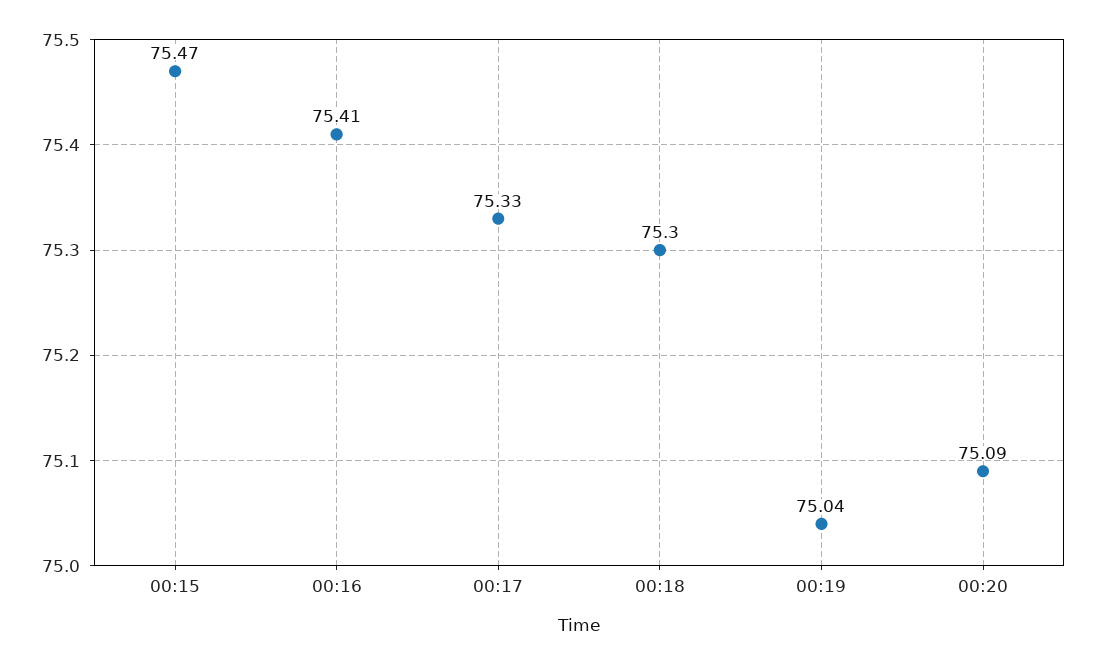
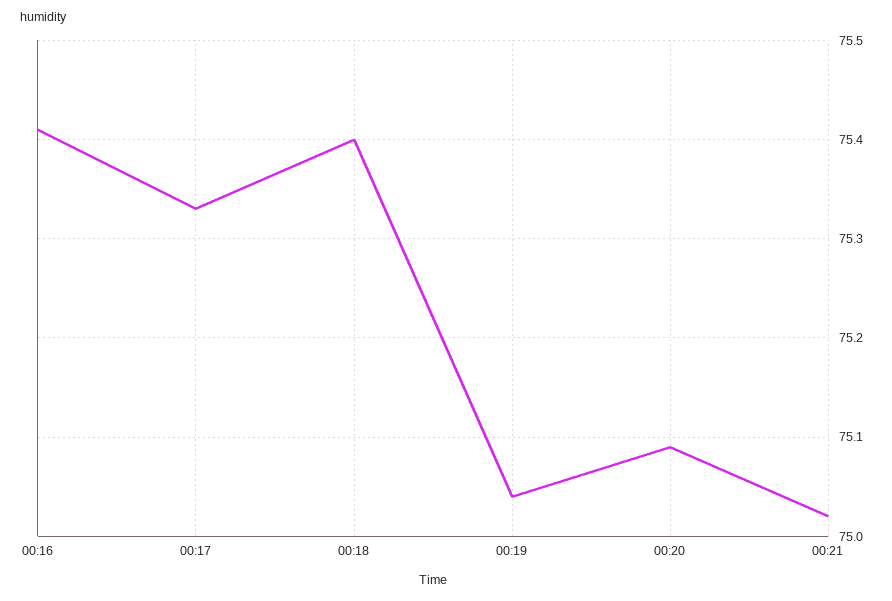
00:15: 75.47 -> none
00:18: 75.3 -> 75.4
00:21: none -> 75.02

